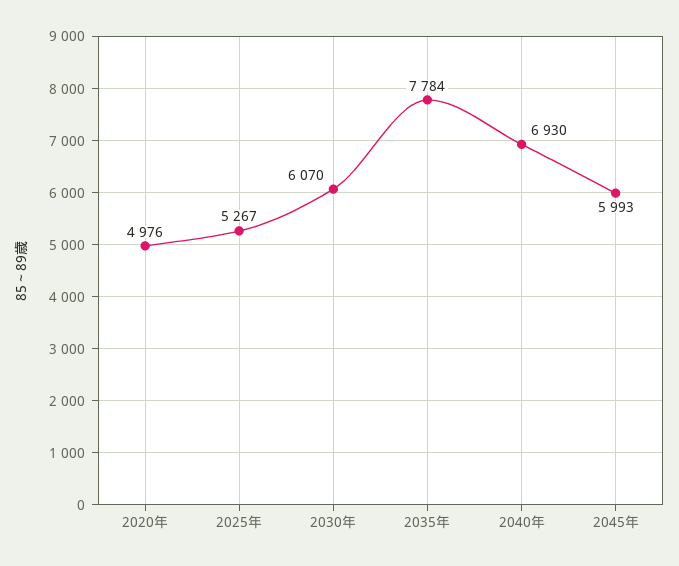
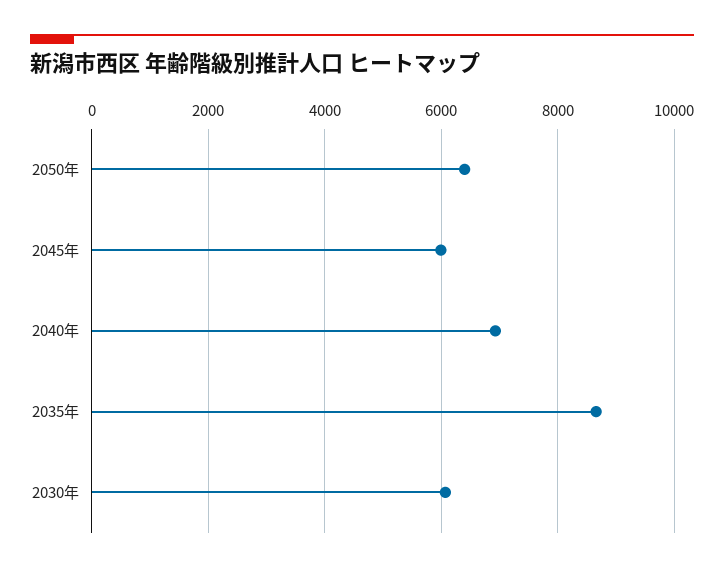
2020年: 4976 -> none
2025年: 5267 -> none
2035年: 7784 -> 8600
2050年: none -> 6400

